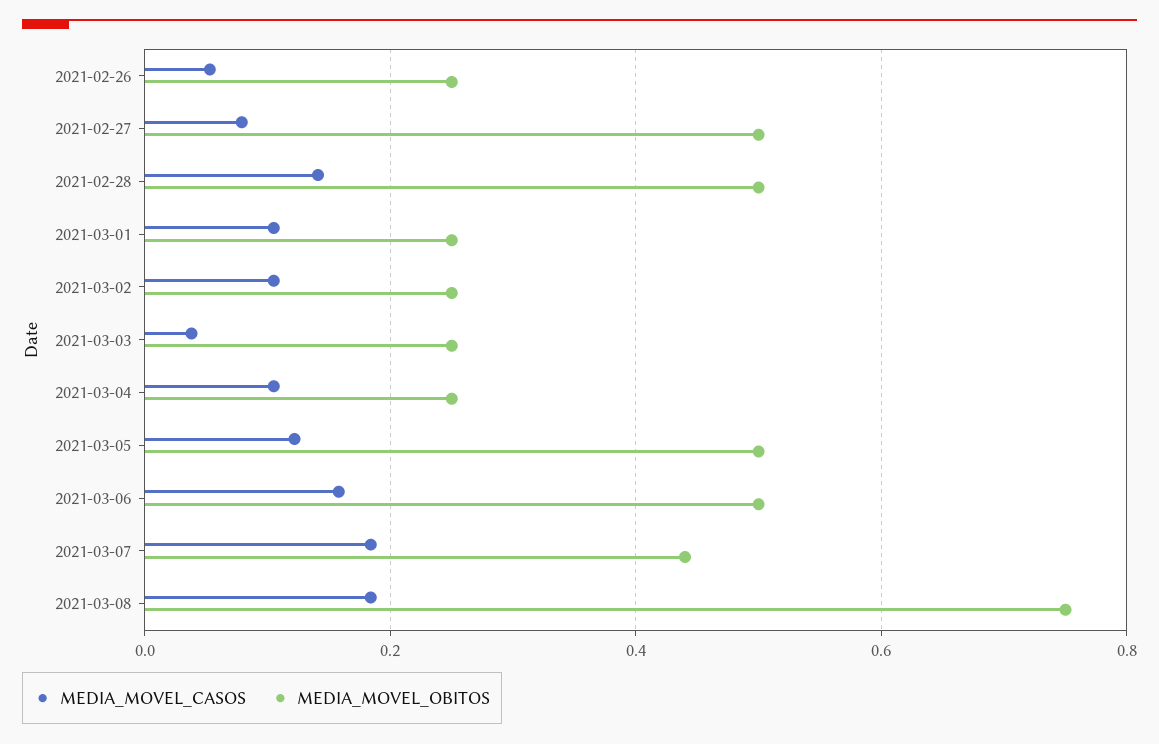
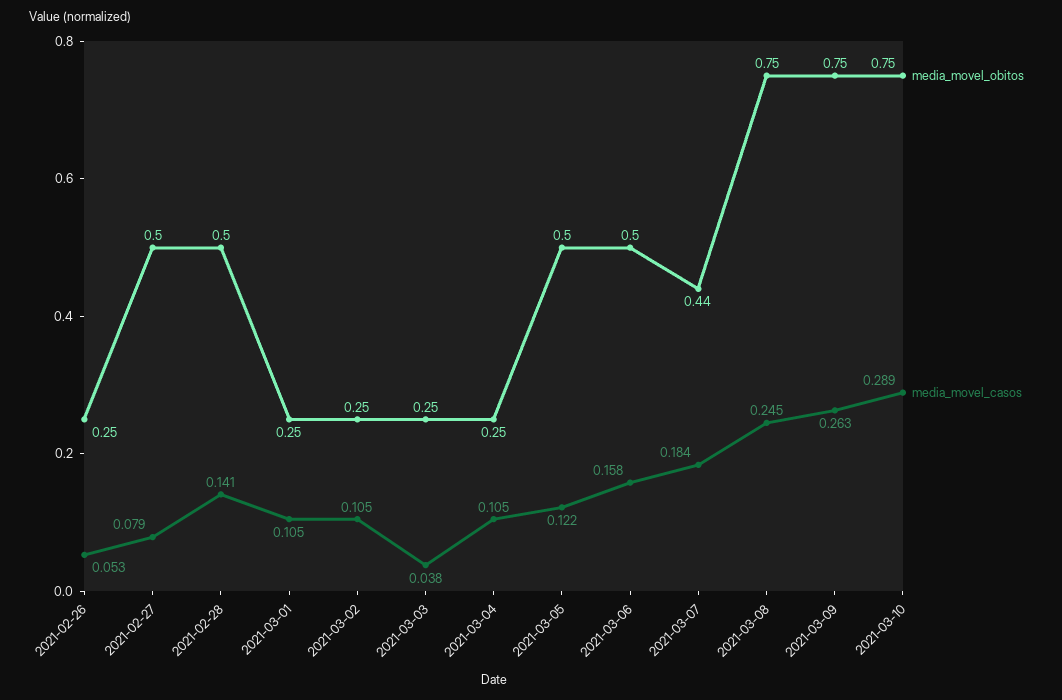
MEDIA_MOVEL_CASOS, 2021-03-08: 0.18 -> 0.245
MEDIA_MOVEL_OBITOS, 2021-03-09: none -> 0.75
MEDIA_MOVEL_CASOS, 2021-03-09: none -> 0.263
MEDIA_MOVEL_OBITOS, 2021-03-10: none -> 0.75
MEDIA_MOVEL_CASOS, 2021-03-10: none -> 0.289

